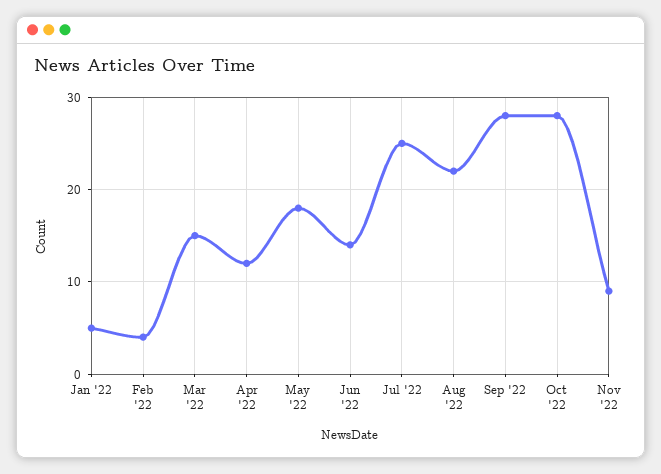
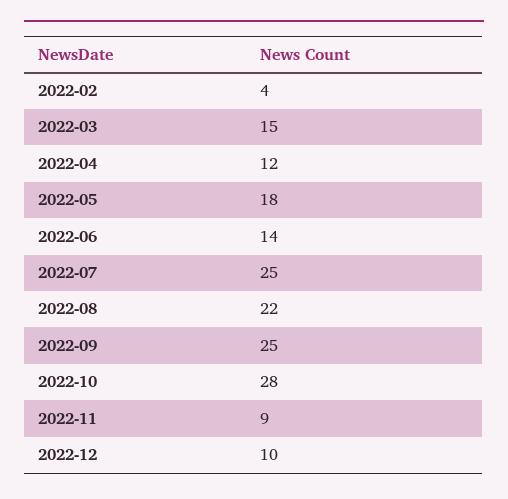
Jan '22: 5 -> none
Sep '22: 28 -> 25
2022-12: none -> 10

